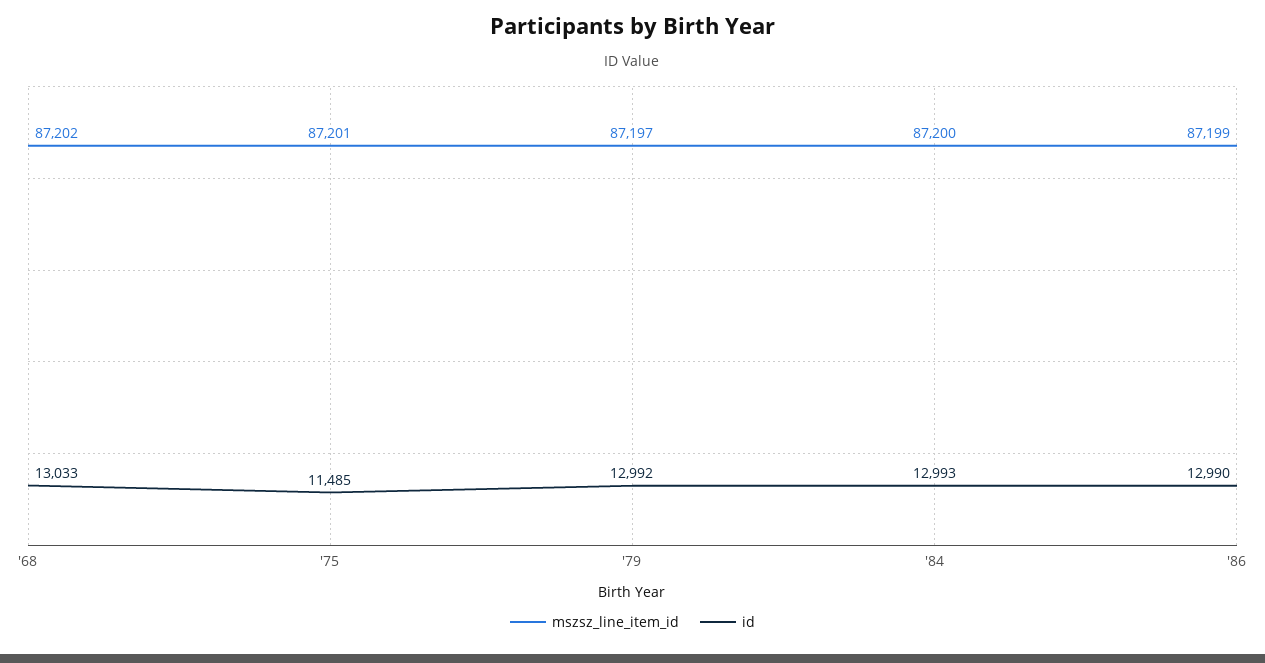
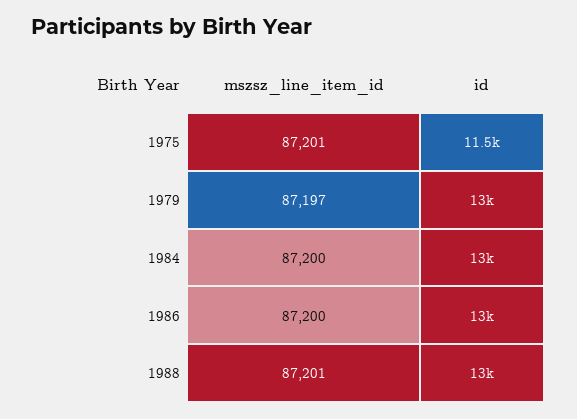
mszsz_line_item_id, '68: 87202 -> none
id, '68: 13033 -> none
mszsz_line_item_id, '86: 87199 -> 87200
mszsz_line_item_id, 1988: none -> 87201
id, 1988: none -> 13000

